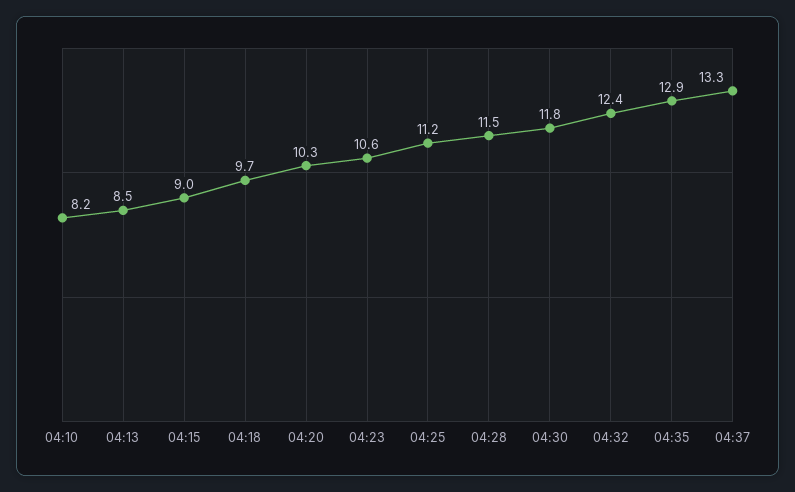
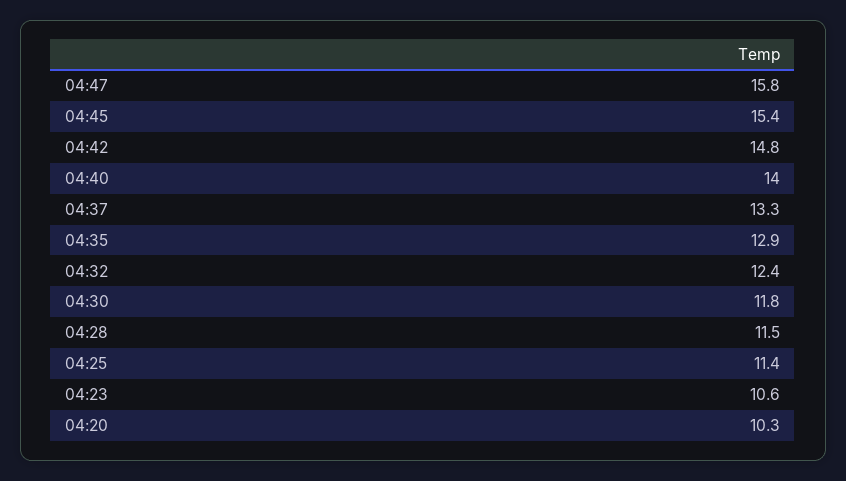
04:10: 8.2 -> none
04:13: 8.5 -> none
04:15: 9 -> none
04:18: 9.7 -> none
04:25: 11.2 -> 11.4
04:47: none -> 15.8
04:45: none -> 15.4
04:42: none -> 14.8
04:40: none -> 14

